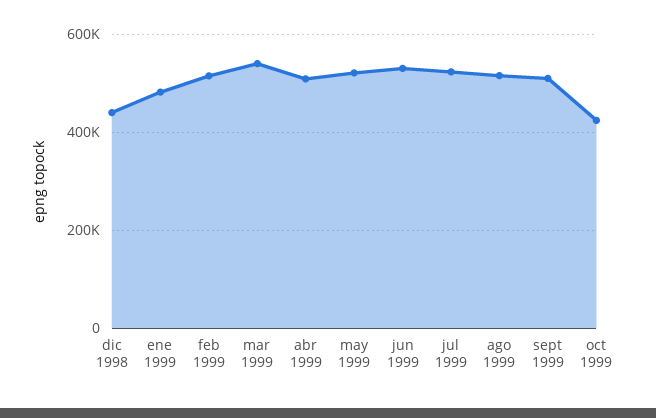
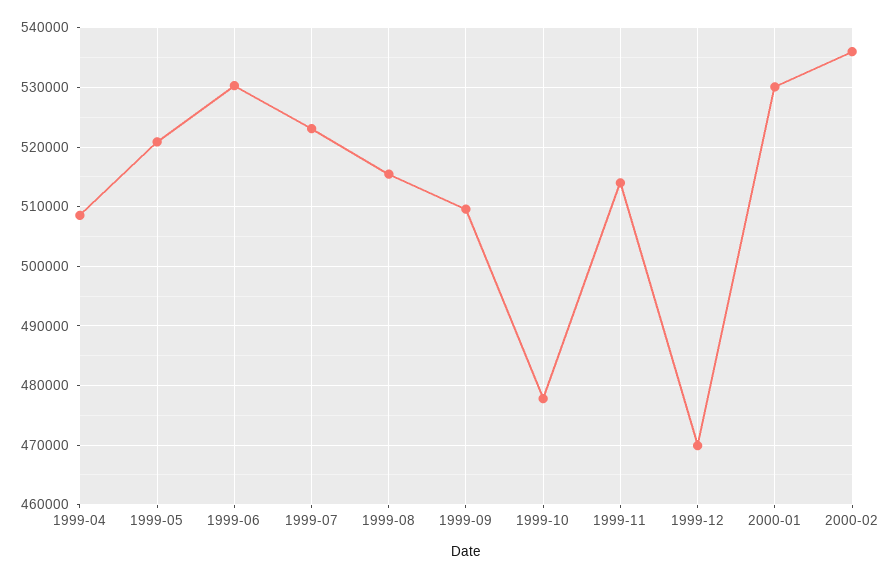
dic 1998: 440000 -> none
ene 1999: 480000 -> none
feb 1999: 520000 -> none
mar 1999: 540000 -> none
oct 1999: 420000 -> 478000
1999-11: none -> 514000
1999-12: none -> 470000
2000-01: none -> 530000
2000-02: none -> 536000

